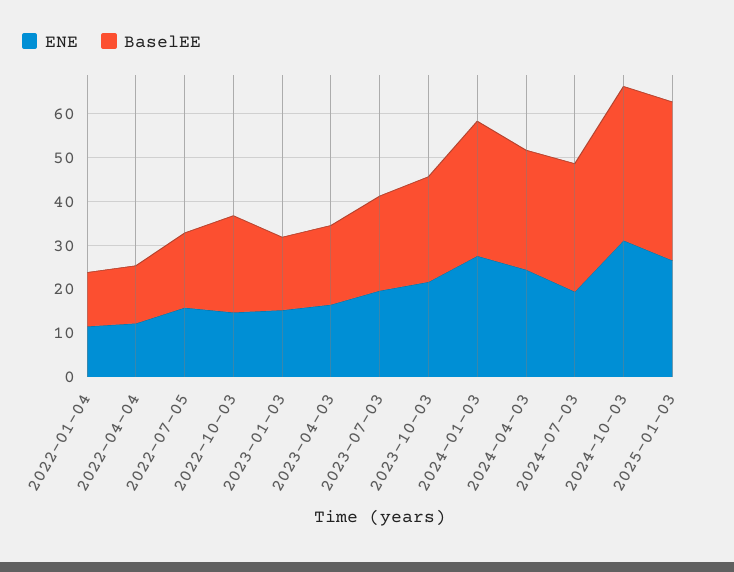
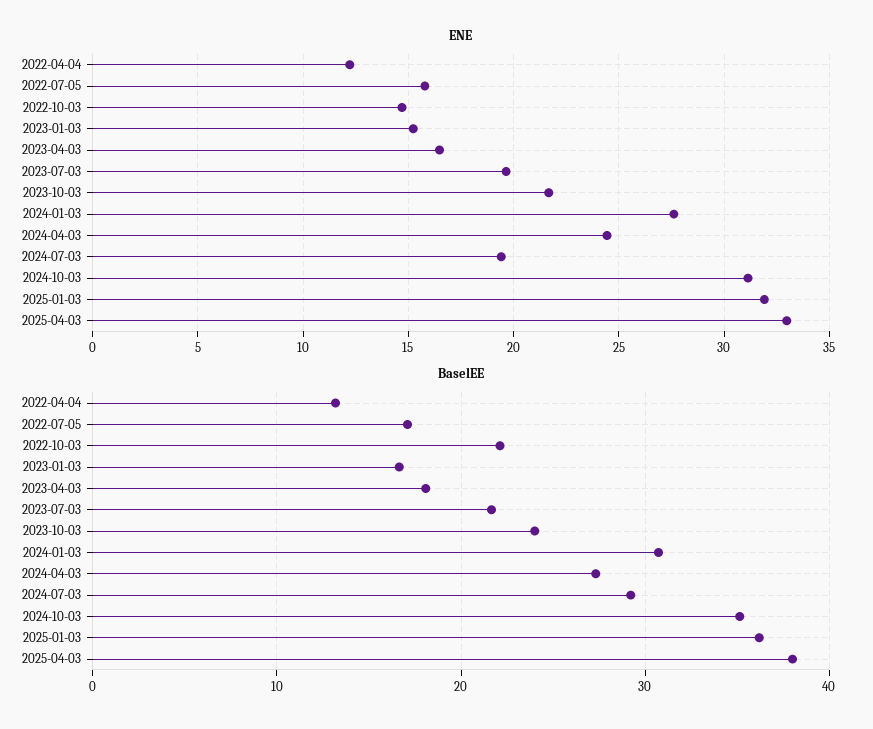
ENE, 2022-01-04: 12 -> none
BaselEE, 2022-01-04: 12 -> none
ENE, 2025-01-03: 26 -> 32
ENE, 2025-04-03: none -> 33
BaselEE, 2025-04-03: none -> 38

